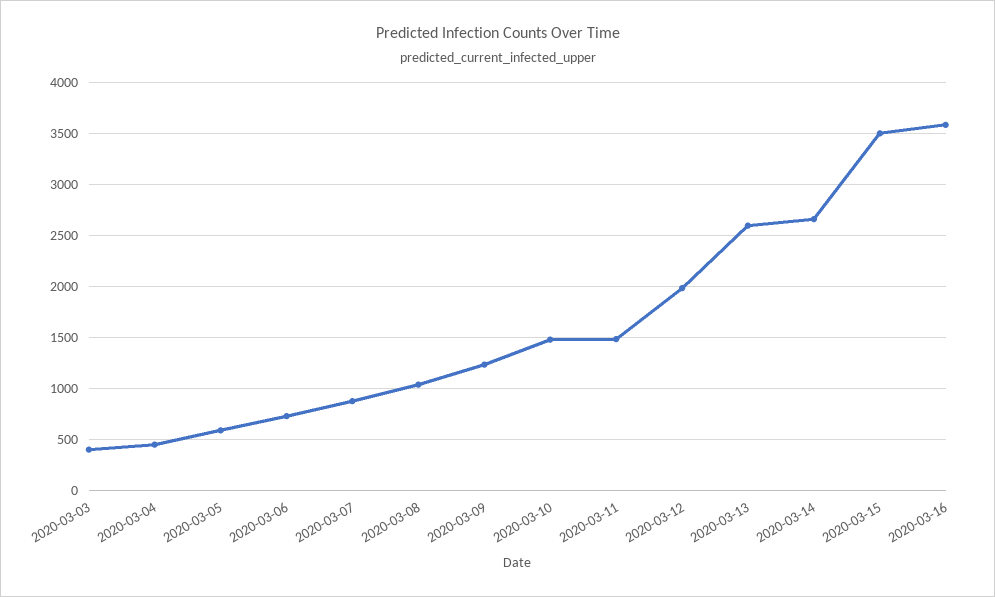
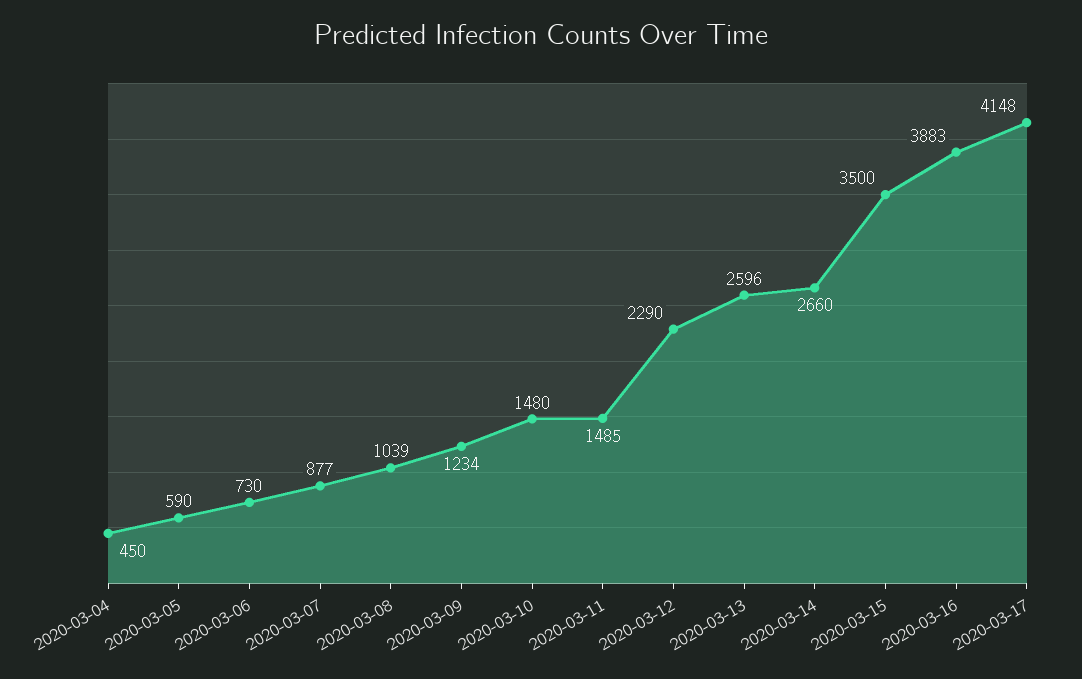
2020-03-03: 400 -> none
2020-03-12: 2000 -> 2290
2020-03-16: 3600 -> 3883
2020-03-17: none -> 4148

